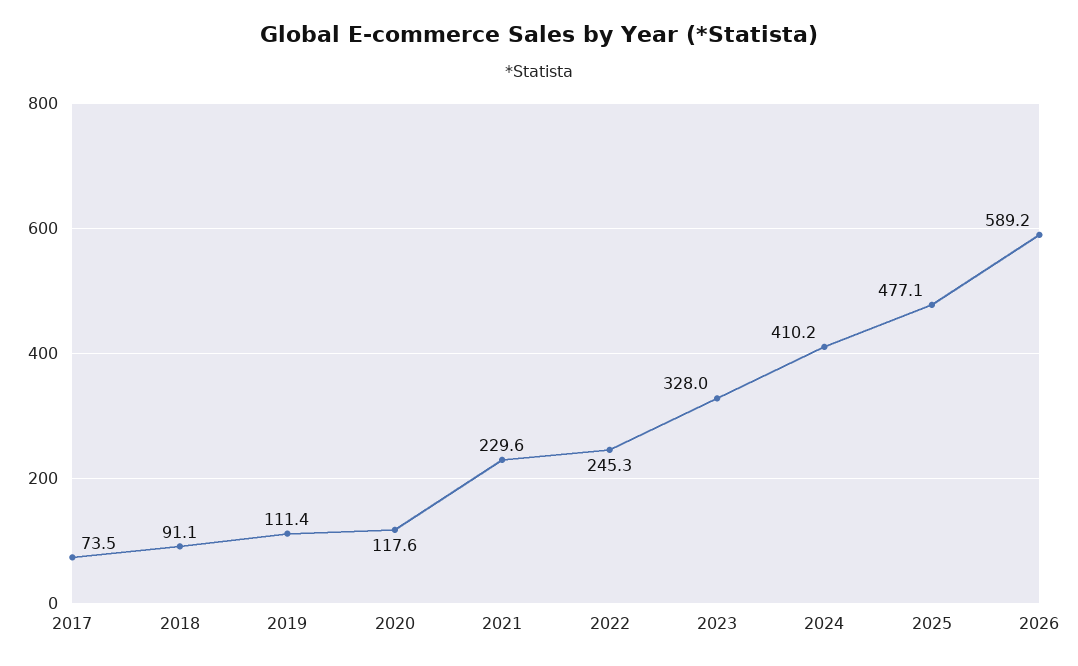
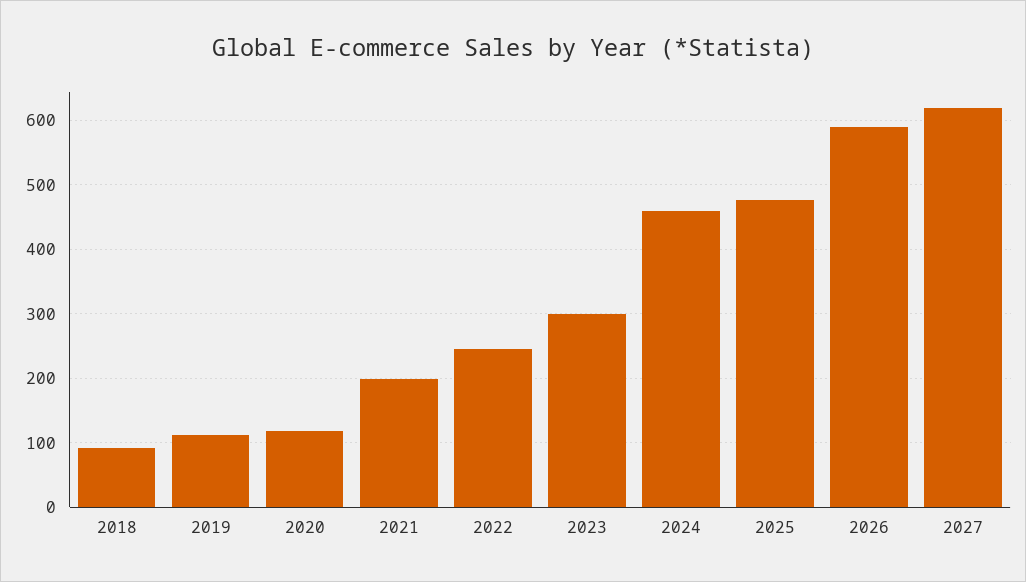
2017: 73.5 -> none
2021: 229.6 -> 200
2023: 328 -> 300
2024: 410.2 -> 460
2027: none -> 620

